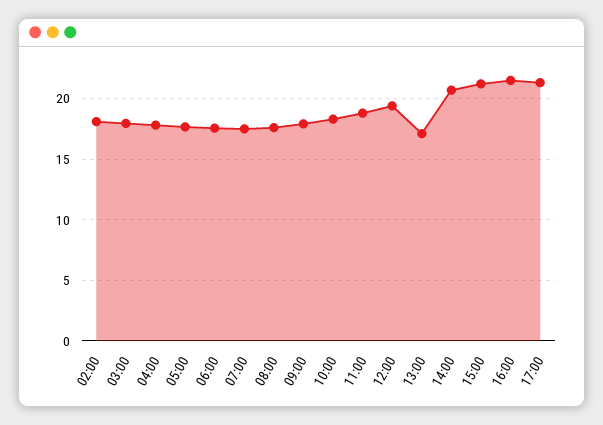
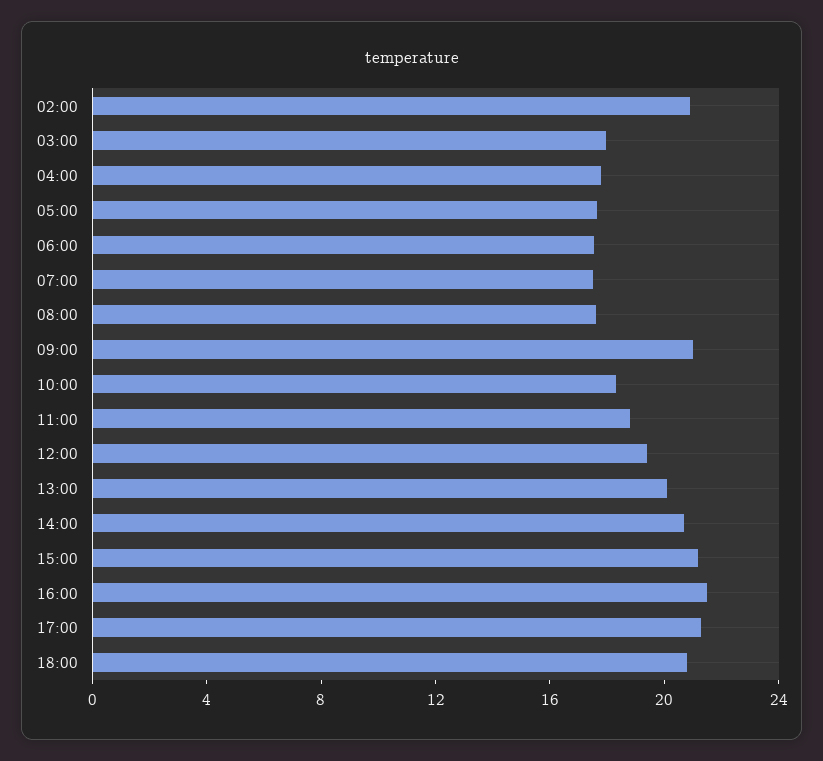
02:00: 18 -> 21
09:00: 18 -> 21
13:00: 17 -> 20
18:00: none -> 21

